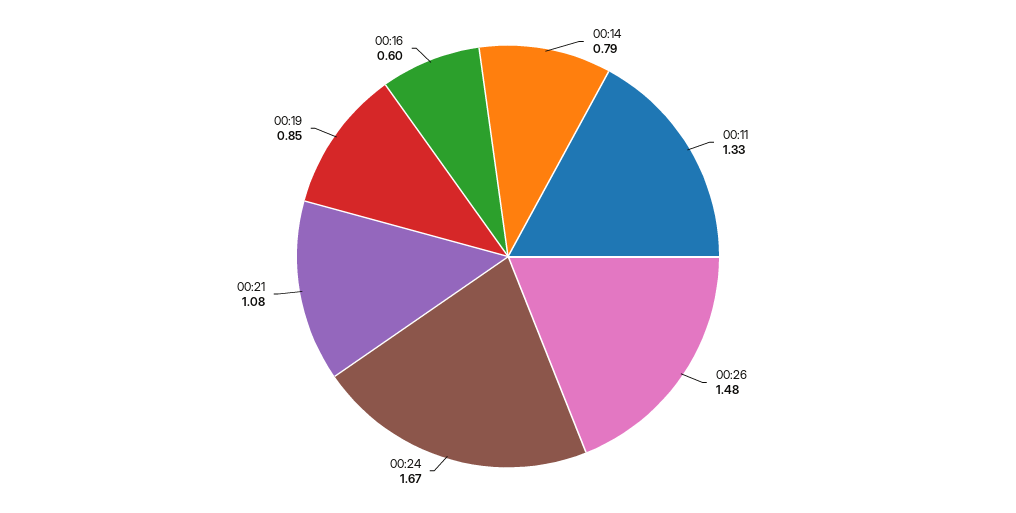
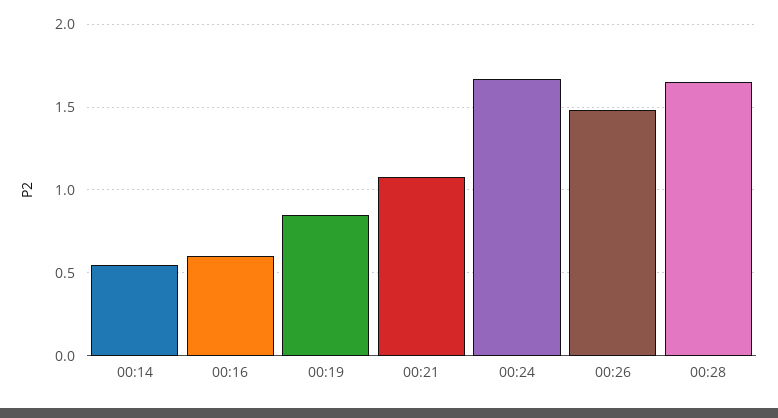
00:14: 0.79 -> 0.55
00:11: 1.33 -> none
00:28: none -> 1.65

